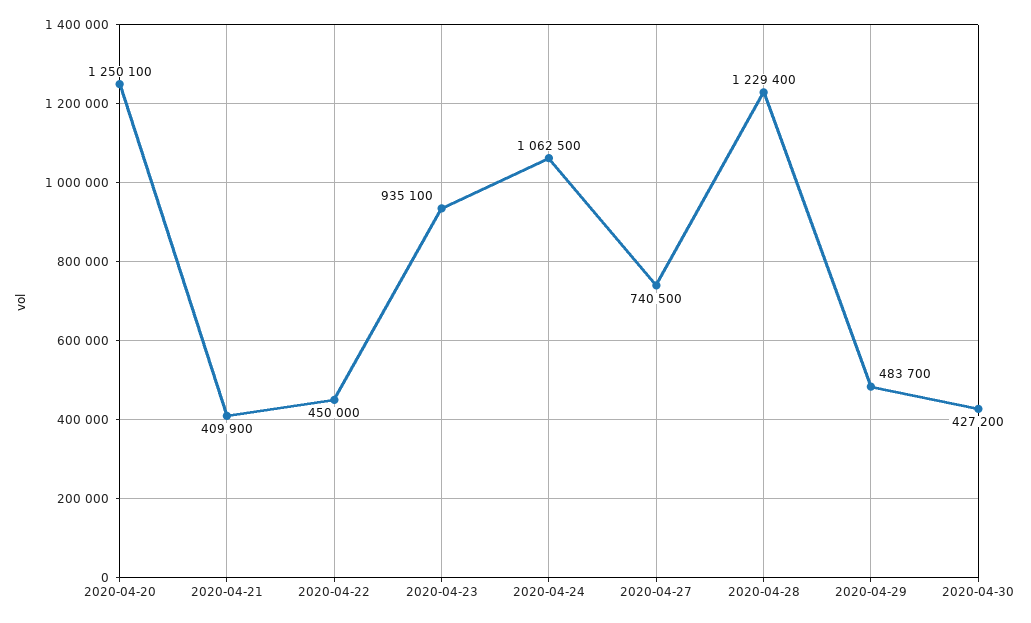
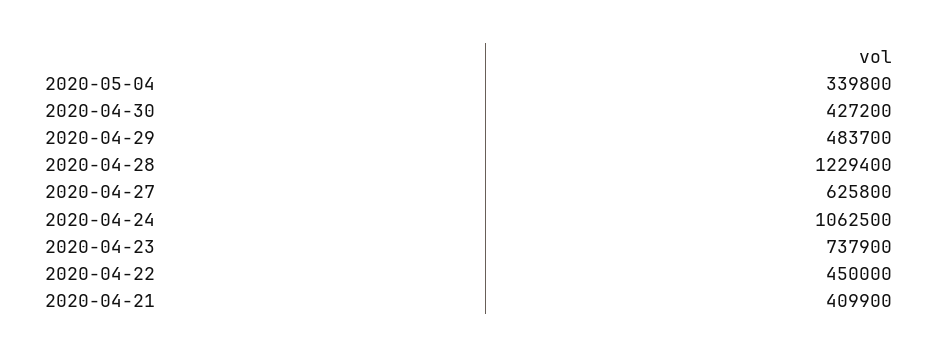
2020-04-20: 1250100 -> none
2020-04-23: 935100 -> 737900
2020-04-27: 740500 -> 625800
2020-05-04: none -> 339800

